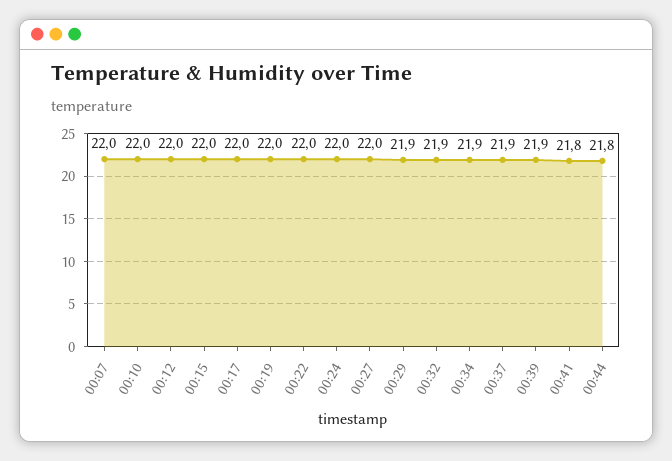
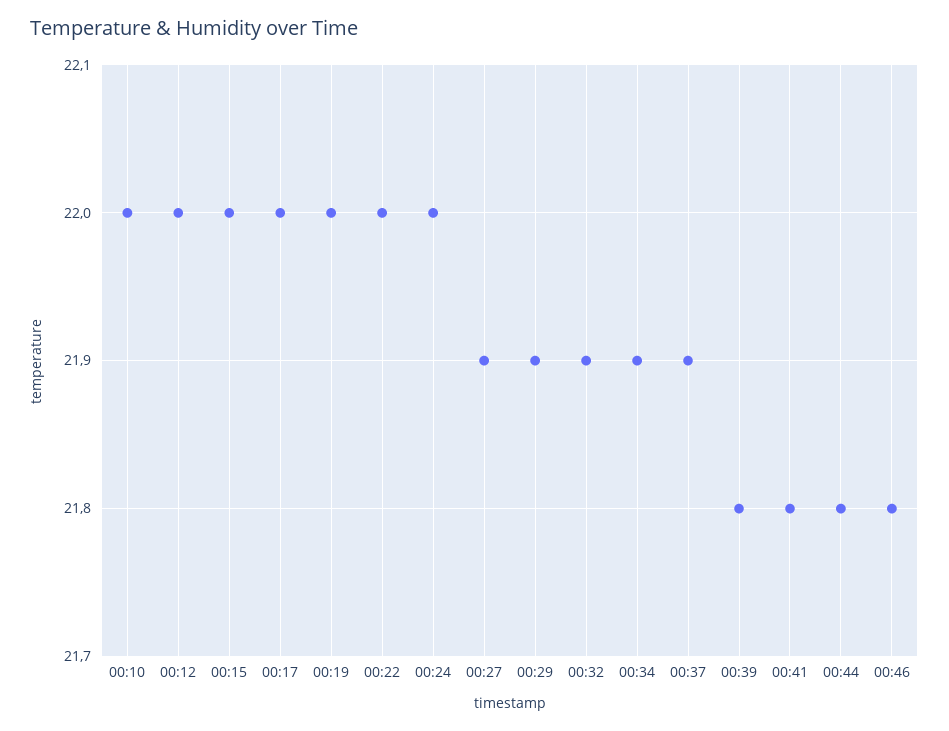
00:07: 22 -> none
00:27: 22 -> 21.9
00:39: 21.9 -> 21.8
00:46: none -> 21.8

